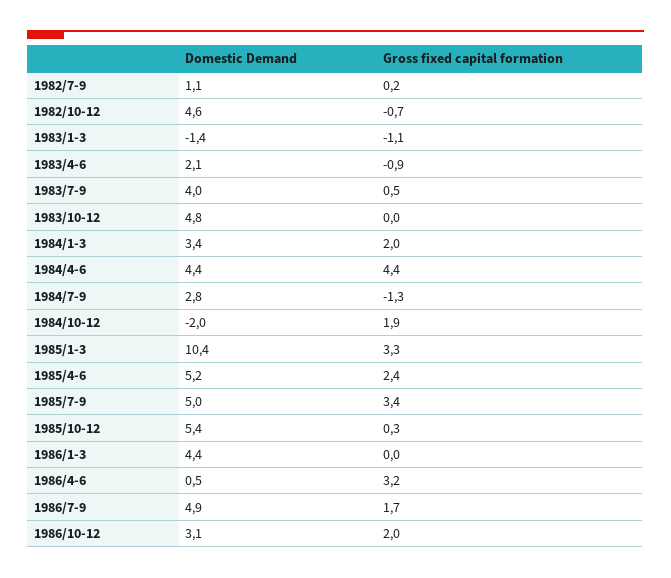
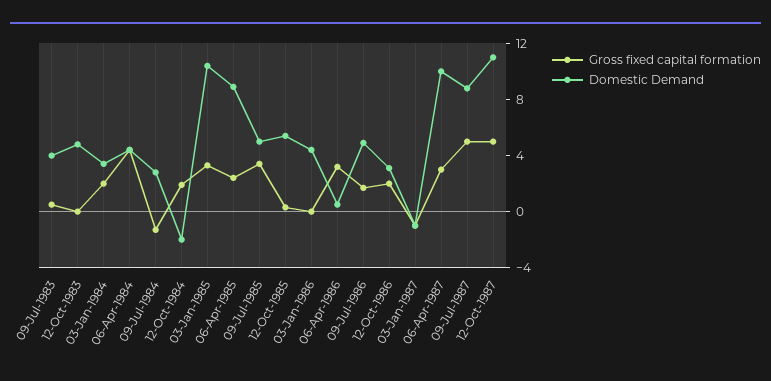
Domestic Demand, 1982/7-9: 1.1 -> none
Gross fixed capital formation, 1982/7-9: 0.2 -> none
Domestic Demand, 1982/10-12: 4.6 -> none
Gross fixed capital formation, 1982/10-12: -0.7 -> none
Domestic Demand, 1983/1-3: -1.4 -> none
Gross fixed capital formation, 1983/1-3: -1.1 -> none
Domestic Demand, 1983/4-6: 2.1 -> none
Gross fixed capital formation, 1983/4-6: -0.9 -> none
Domestic Demand, 1985/4-6: 5.2 -> 9
Gross fixed capital formation, 03-Jan-1987: none -> -1
Domestic Demand, 03-Jan-1987: none -> -1
Gross fixed capital formation, 06-Apr-1987: none -> 3
Domestic Demand, 06-Apr-1987: none -> 10
Gross fixed capital formation, 09-Jul-1987: none -> 5
Domestic Demand, 09-Jul-1987: none -> 9
Gross fixed capital formation, 12-Oct-1987: none -> 5
Domestic Demand, 12-Oct-1987: none -> 11

